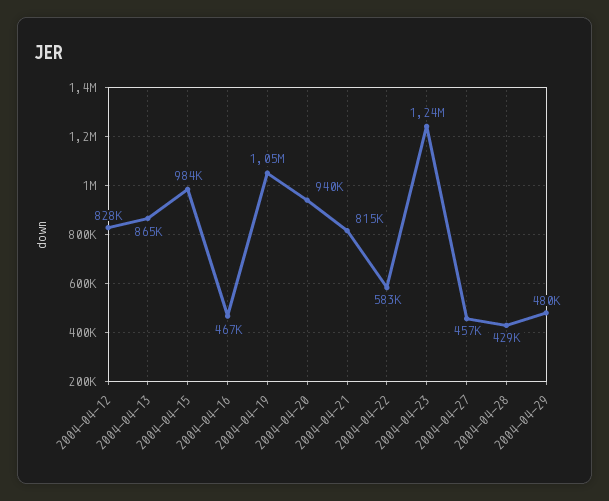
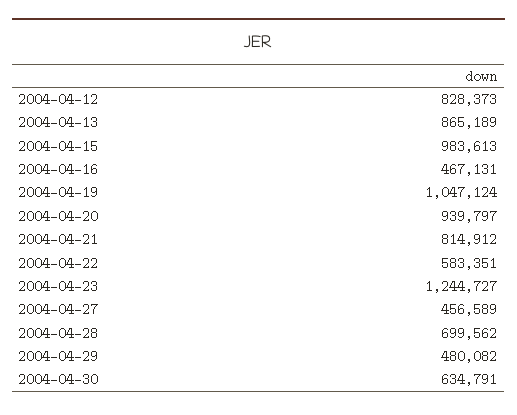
2004-04-28: 429000 -> 699562
2004-04-30: none -> 634791

